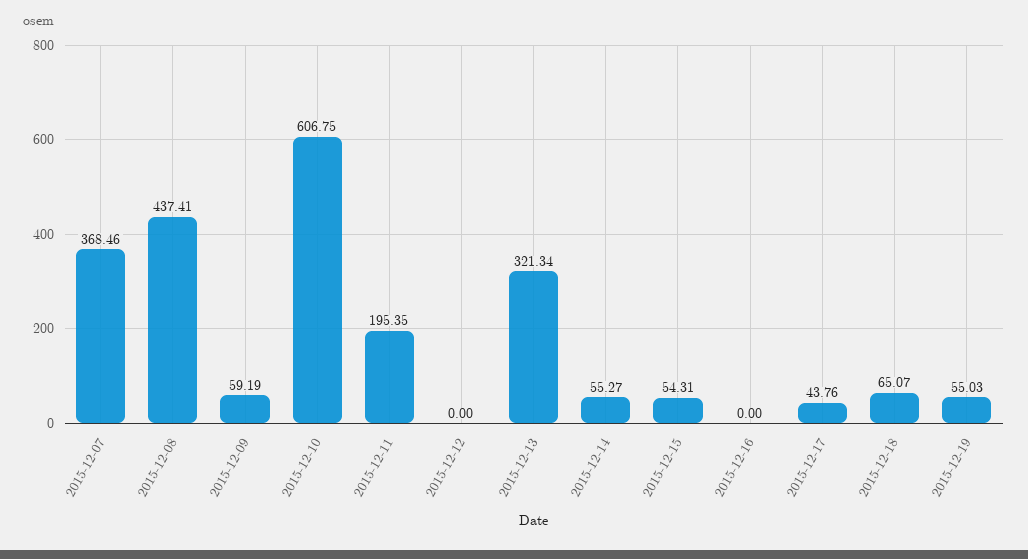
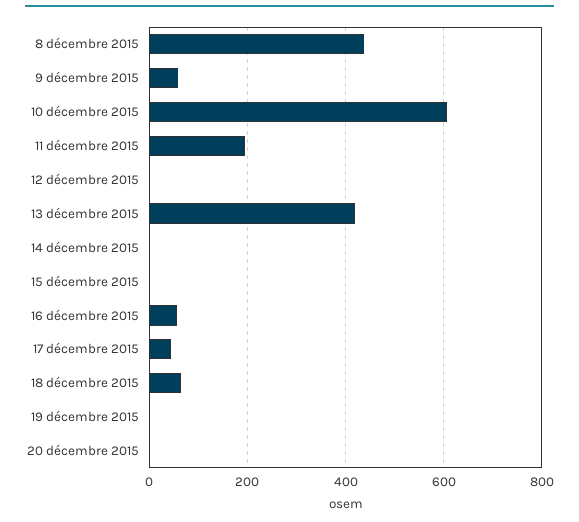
2015-12-07: 368.46 -> none
2015-12-13: 321.34 -> 420
2015-12-14: 55.27 -> 0
2015-12-15: 54.31 -> 0
2015-12-16: 0 -> 60
2015-12-19: 55.03 -> 0
20 décembre 2015: none -> 0

